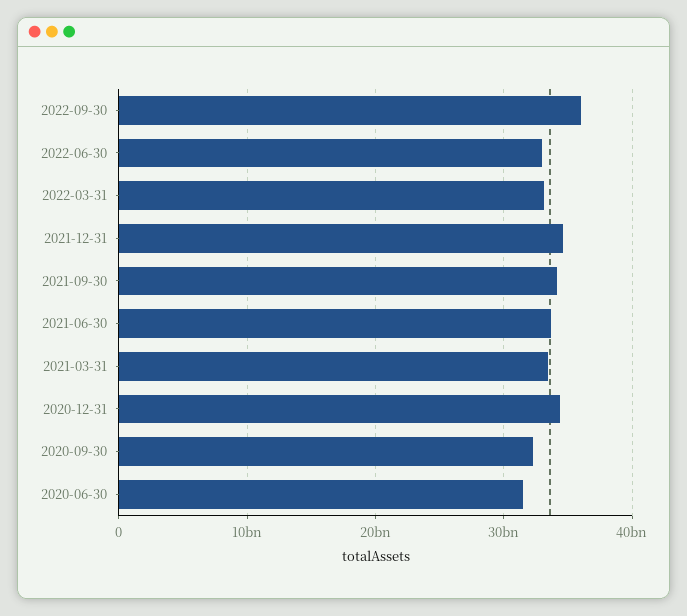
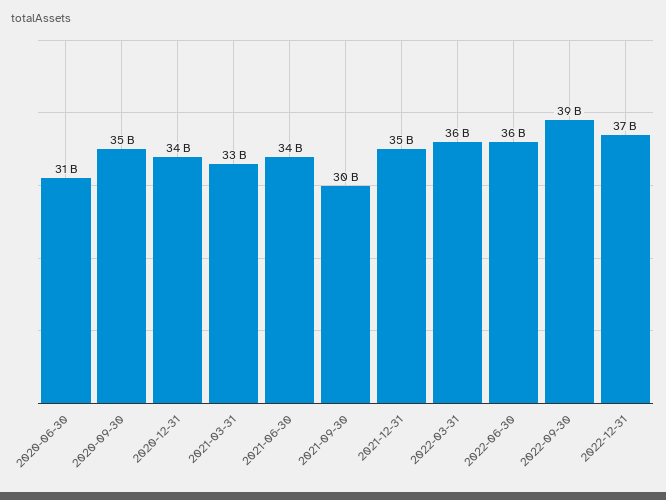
2022-09-30: 36000000000 -> 39000000000
2022-06-30: 33000000000 -> 36000000000
2022-03-31: 33000000000 -> 36000000000
2021-09-30: 34000000000 -> 30000000000
2020-09-30: 32000000000 -> 35000000000
2022-12-31: none -> 37000000000

